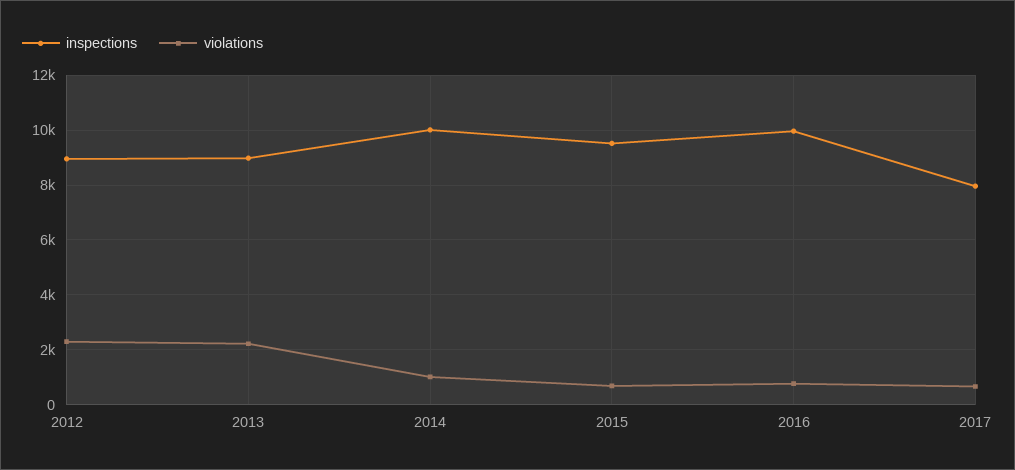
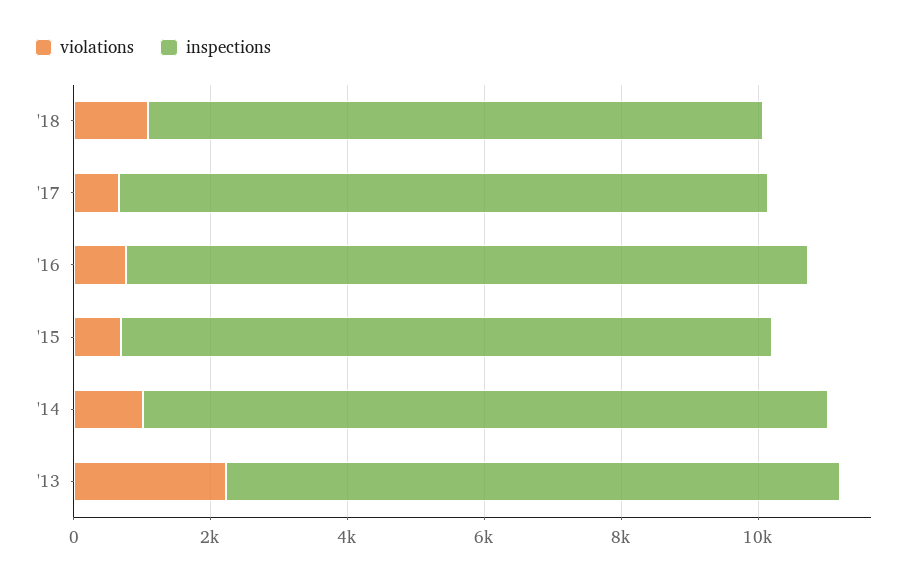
inspections, 2012: 9000 -> none
violations, 2012: 2250 -> none
inspections, 2017: 8000 -> 9500
violations, '18: none -> 1000
inspections, '18: none -> 9000

